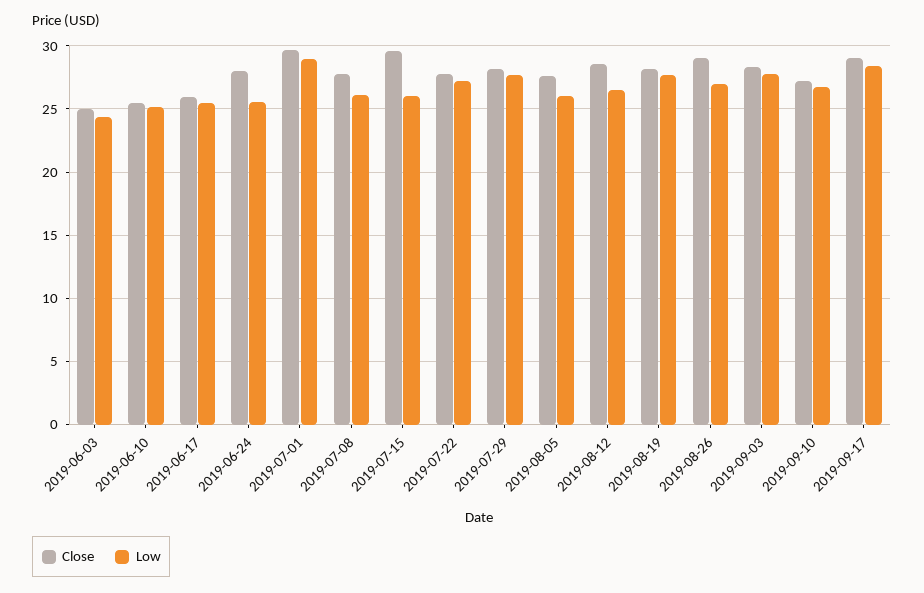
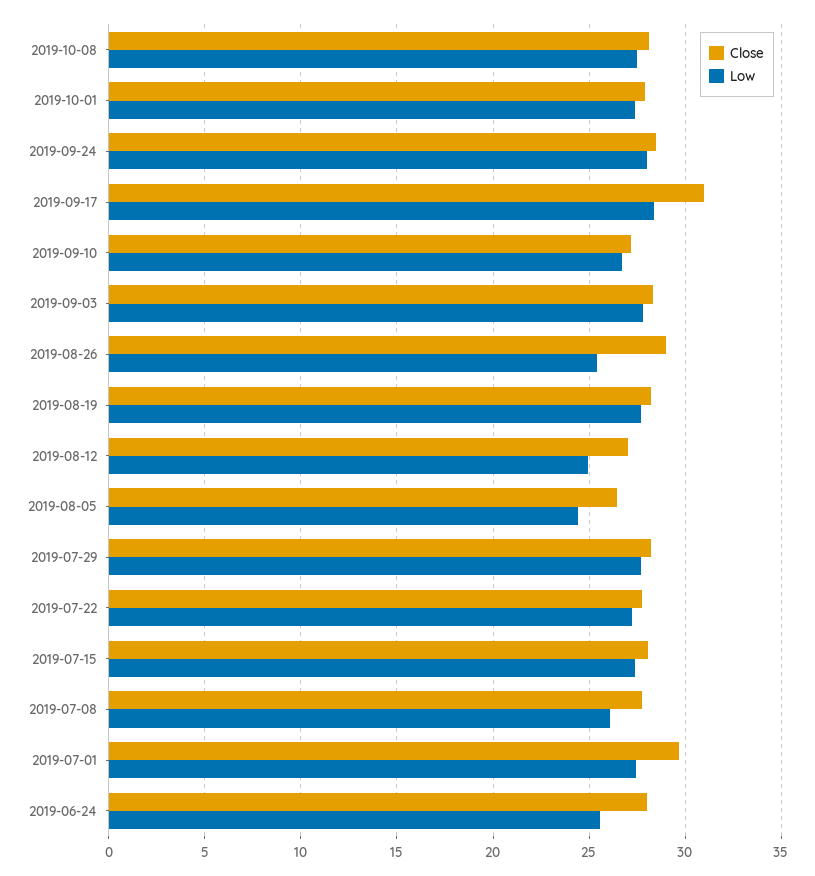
Close, 2019-06-03: 25 -> none
Low, 2019-06-03: 24.5 -> none
Close, 2019-06-10: 25.5 -> none
Low, 2019-06-10: 25 -> none
Close, 2019-06-17: 26 -> none
Low, 2019-06-17: 25.5 -> none
Low, 2019-07-01: 29 -> 27.5
Close, 2019-07-15: 29.5 -> 28
Low, 2019-07-15: 26 -> 27.5
Close, 2019-08-05: 27.5 -> 26.5
Low, 2019-08-05: 26 -> 24.5
Close, 2019-08-12: 28.5 -> 27
Low, 2019-08-12: 26.5 -> 25
Low, 2019-08-26: 27 -> 25.5
Close, 2019-09-17: 29 -> 31
Close, 2019-10-08: none -> 28
Low, 2019-10-08: none -> 27.5
Close, 2019-10-01: none -> 28
Low, 2019-10-01: none -> 27.5
Close, 2019-09-24: none -> 28.5
Low, 2019-09-24: none -> 28

